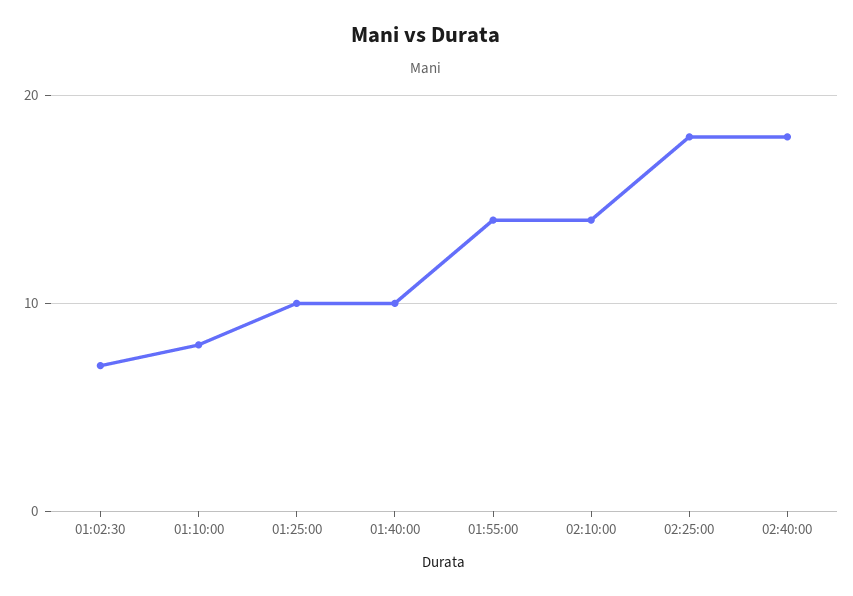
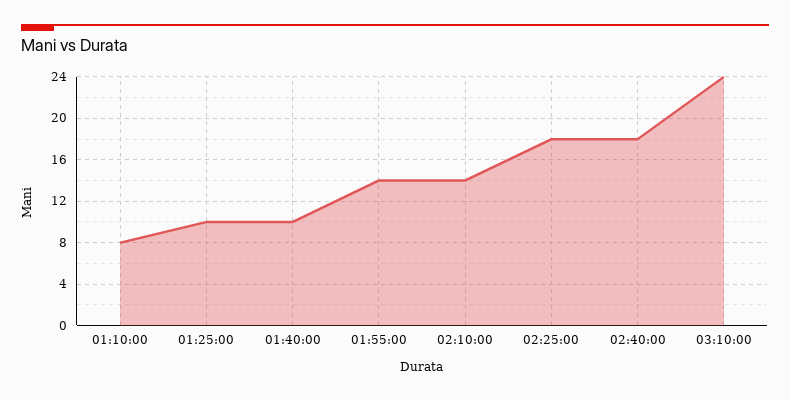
01:02:30: 7 -> none
03:10:00: none -> 24

